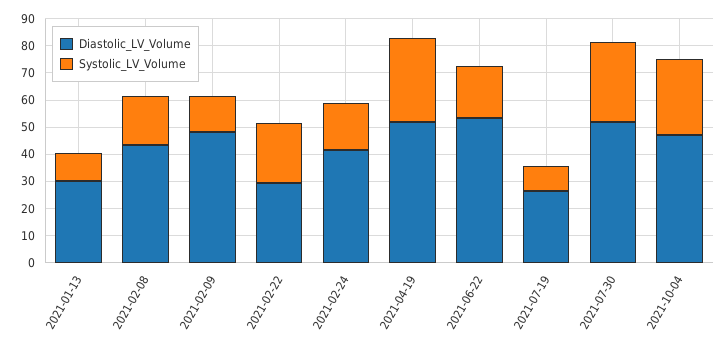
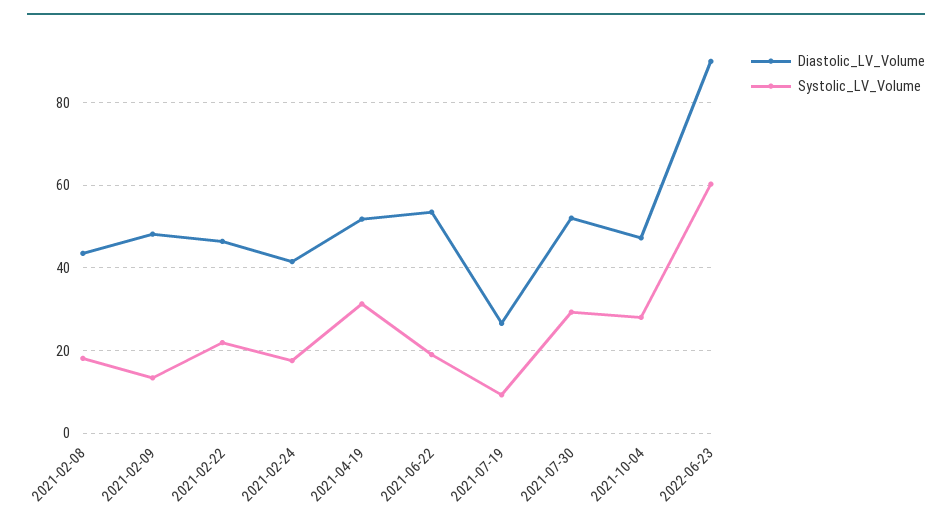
Diastolic_LV_Volume, 2021-01-13: 30 -> none
Systolic_LV_Volume, 2021-01-13: 10 -> none
Diastolic_LV_Volume, 2021-02-22: 30 -> 46
Diastolic_LV_Volume, 2022-06-23: none -> 90
Systolic_LV_Volume, 2022-06-23: none -> 60

